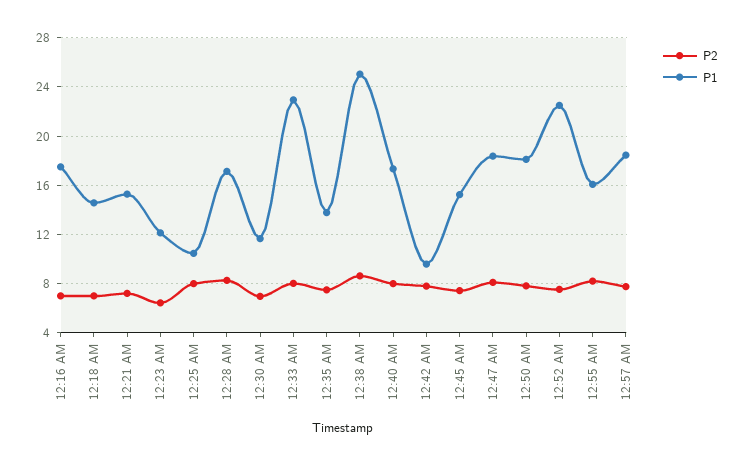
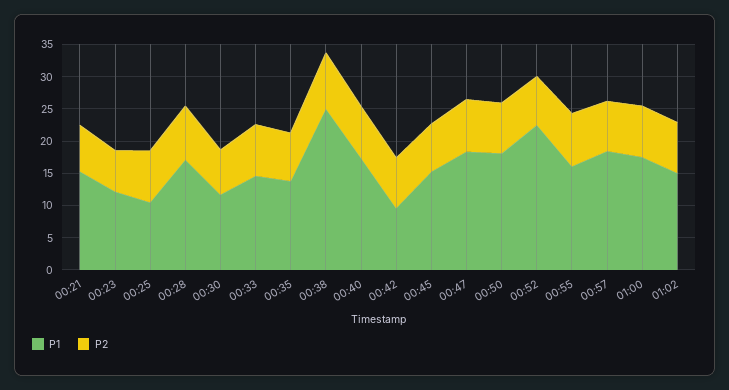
P2, 12:16 AM: 7 -> none
P1, 12:16 AM: 17.5 -> none
P2, 12:18 AM: 7 -> none
P1, 12:18 AM: 14.5 -> none
P1, 12:33 AM: 23 -> 15
P1, 01:00: none -> 17.5
P2, 01:00: none -> 7.5
P1, 01:02: none -> 15
P2, 01:02: none -> 7.5

